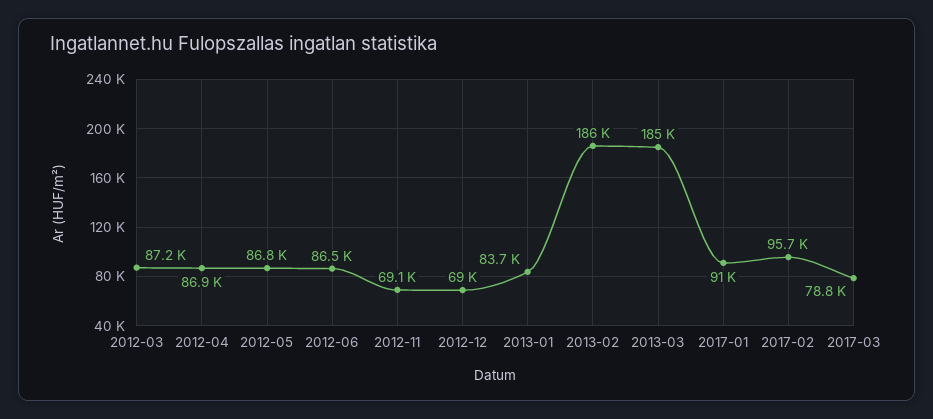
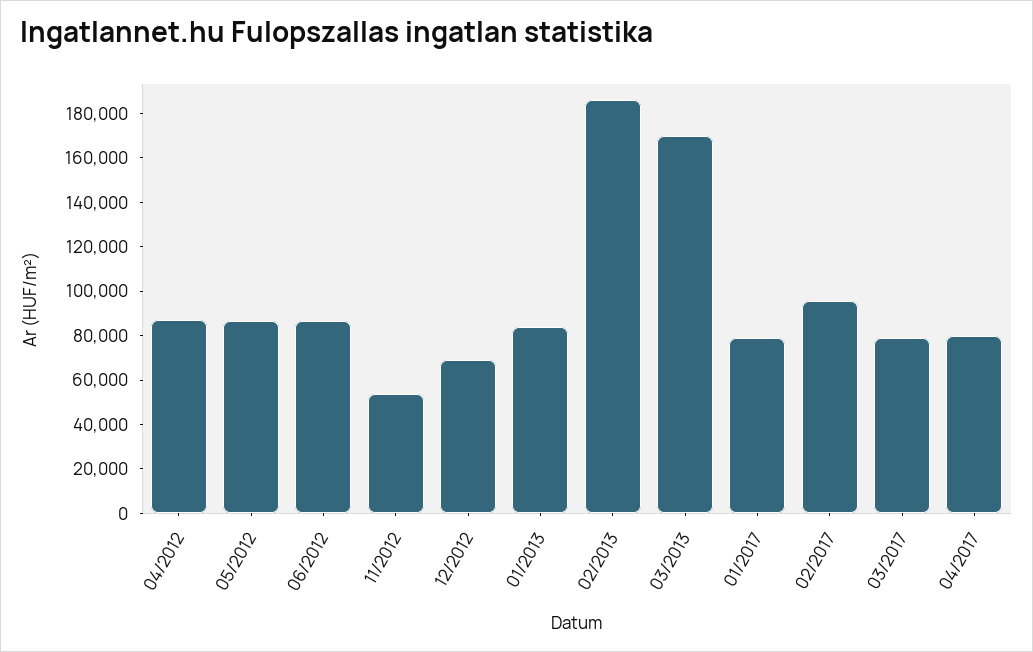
2012-03: 87200 -> none
2012-11: 69100 -> 55000
2013-03: 185000 -> 170000
2017-01: 91000 -> 80000
04/2017: none -> 80000

